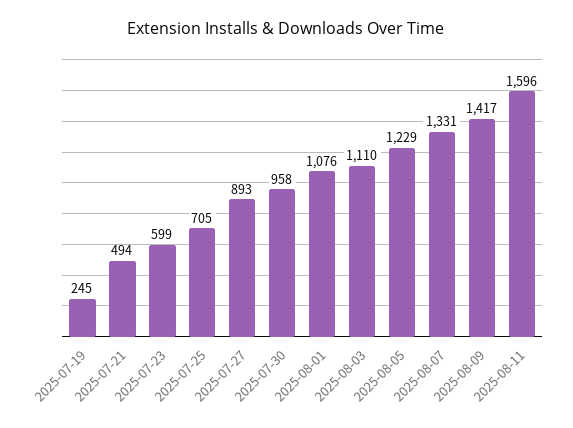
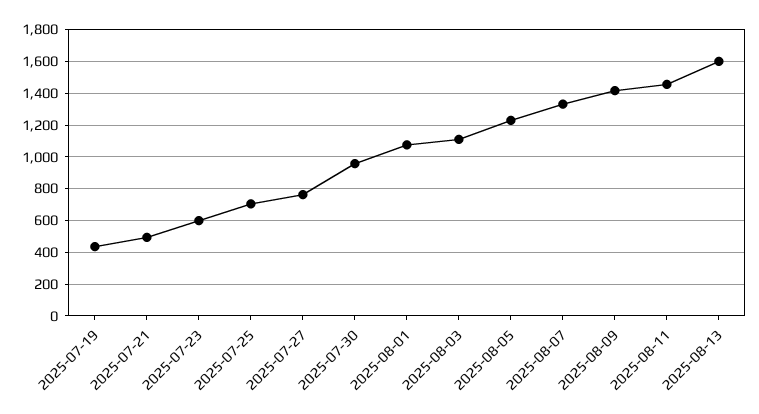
2025-07-19: 245 -> 450
2025-07-27: 893 -> 750
2025-08-11: 1596 -> 1450
2025-08-13: none -> 1600

